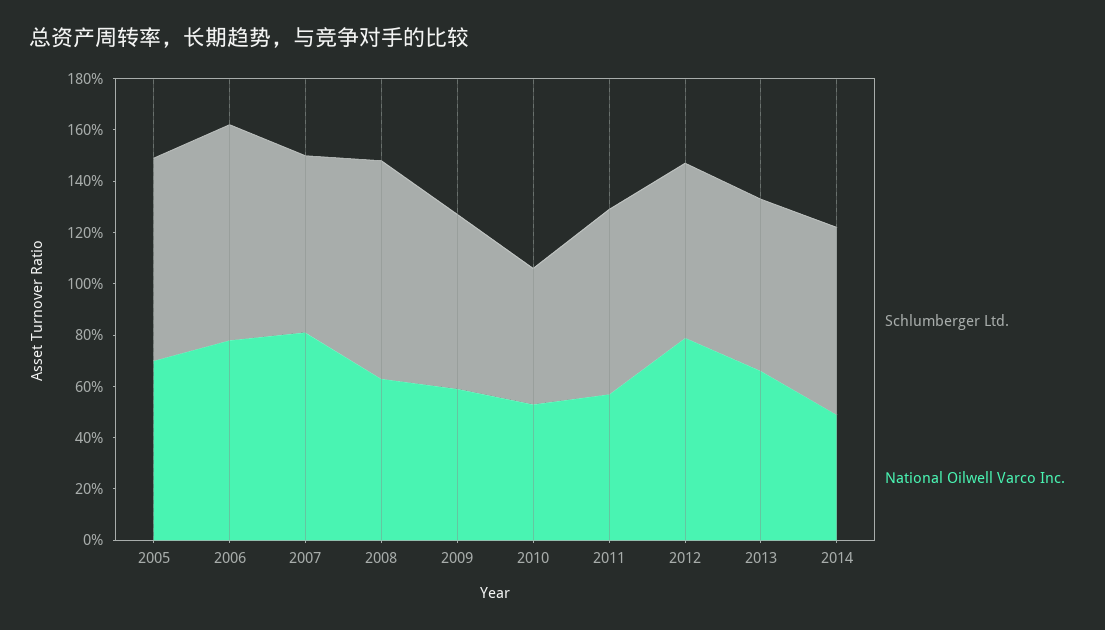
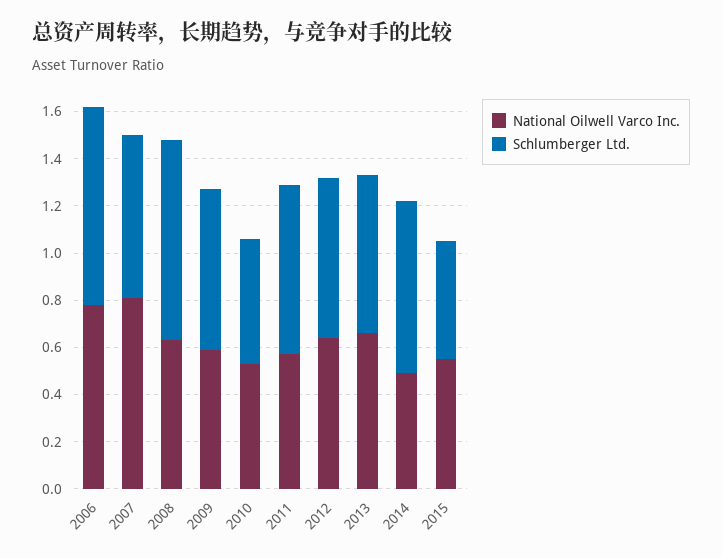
Schlumberger Ltd., 2005: 0.8 -> none
National Oilwell Varco Inc., 2005: 0.7 -> none
National Oilwell Varco Inc., 2012: 0.8 -> 0.65
National Oilwell Varco Inc., 2015: none -> 0.55
Schlumberger Ltd., 2015: none -> 0.5

